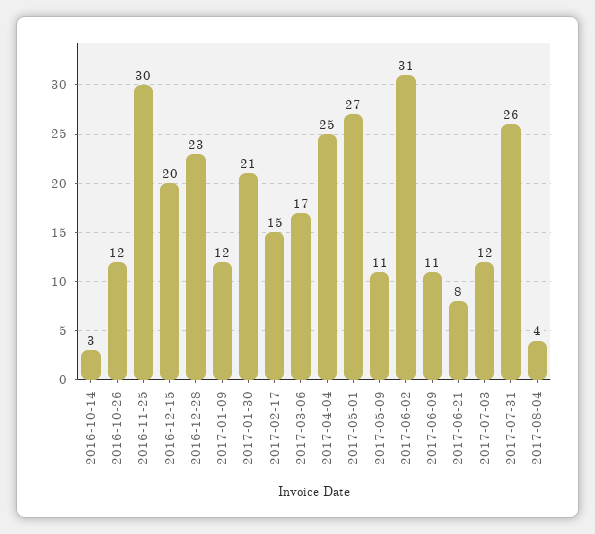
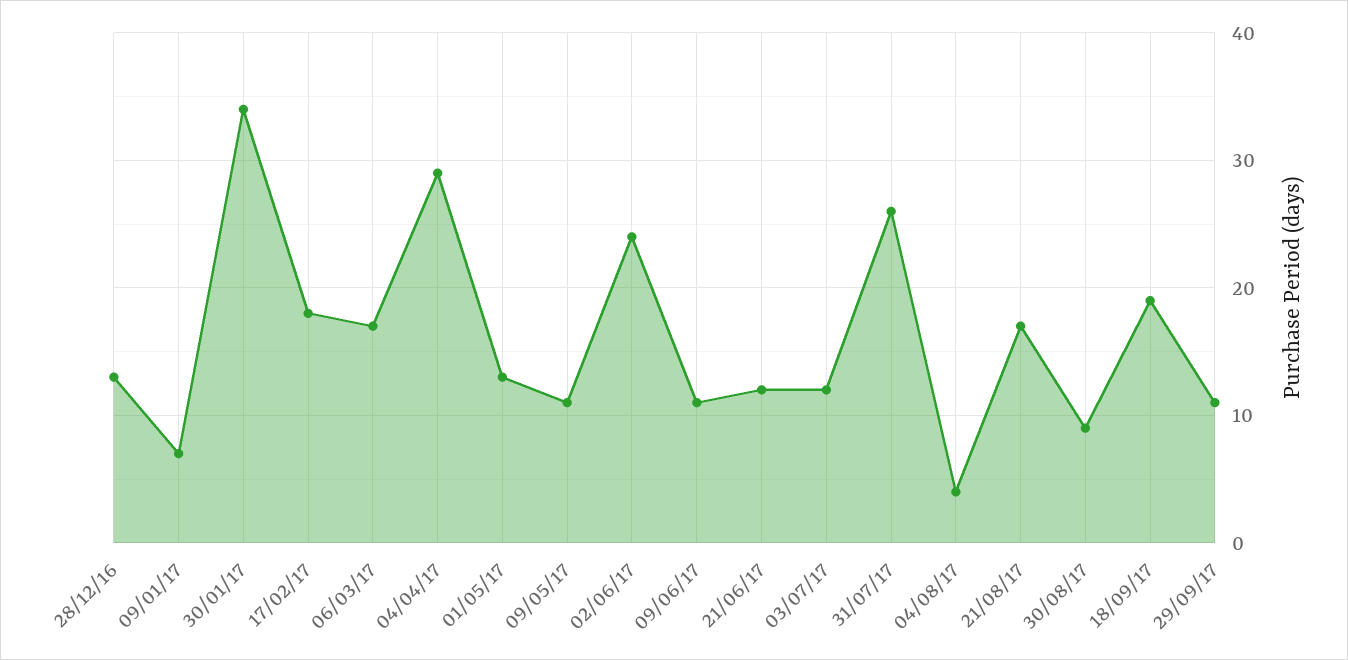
2016-10-14: 3 -> none
2016-10-26: 12 -> none
2016-11-25: 30 -> none
2016-12-15: 20 -> none
2016-12-28: 23 -> 13
2017-01-09: 12 -> 7
2017-01-30: 21 -> 34
2017-02-17: 15 -> 18
2017-04-04: 25 -> 29
2017-05-01: 27 -> 13
2017-06-02: 31 -> 24
2017-06-21: 8 -> 12
21/08/17: none -> 17
30/08/17: none -> 9
18/09/17: none -> 19
29/09/17: none -> 11

